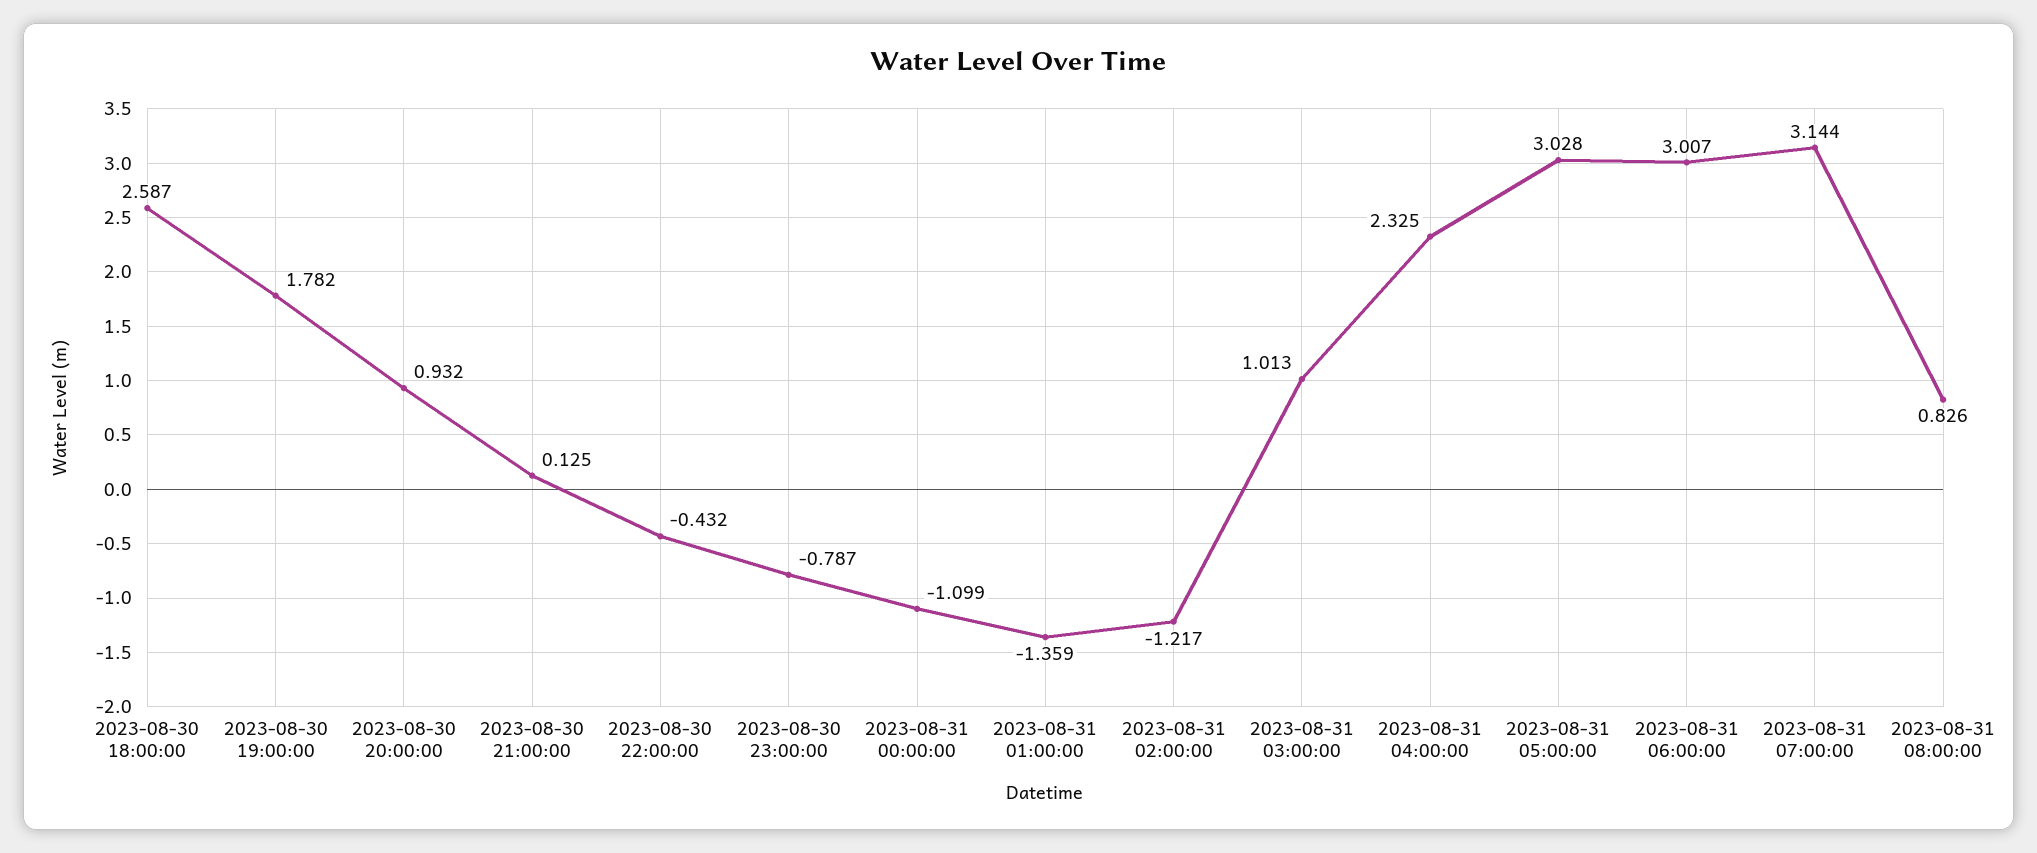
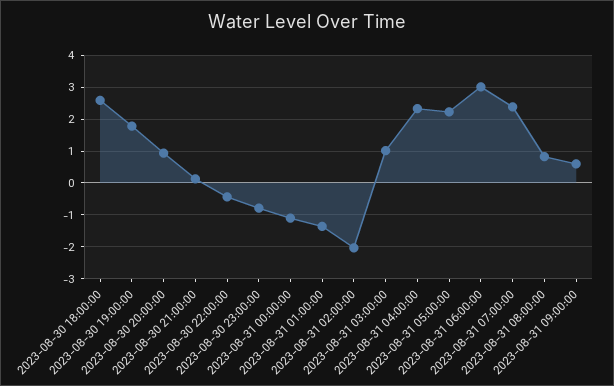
2023-08-31 02:00:00: -1.217 -> -2
2023-08-31 05:00:00: 3.028 -> 2.2
2023-08-31 07:00:00: 3.144 -> 2.4
2023-08-31 09:00:00: none -> 0.6

